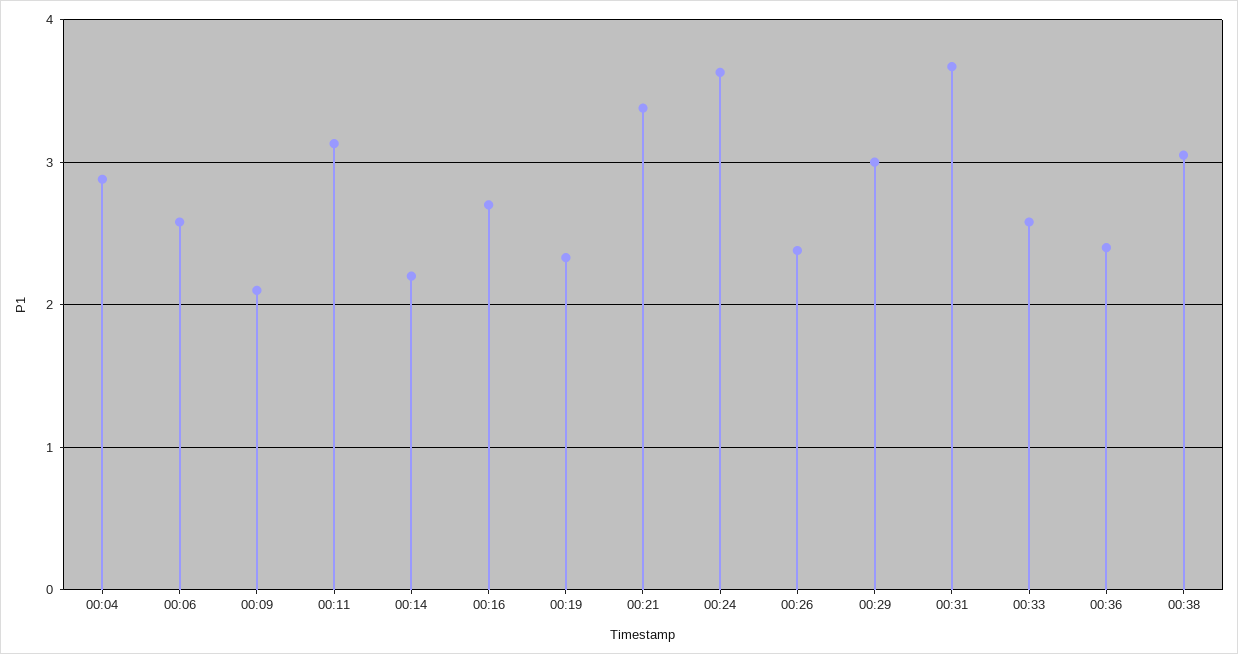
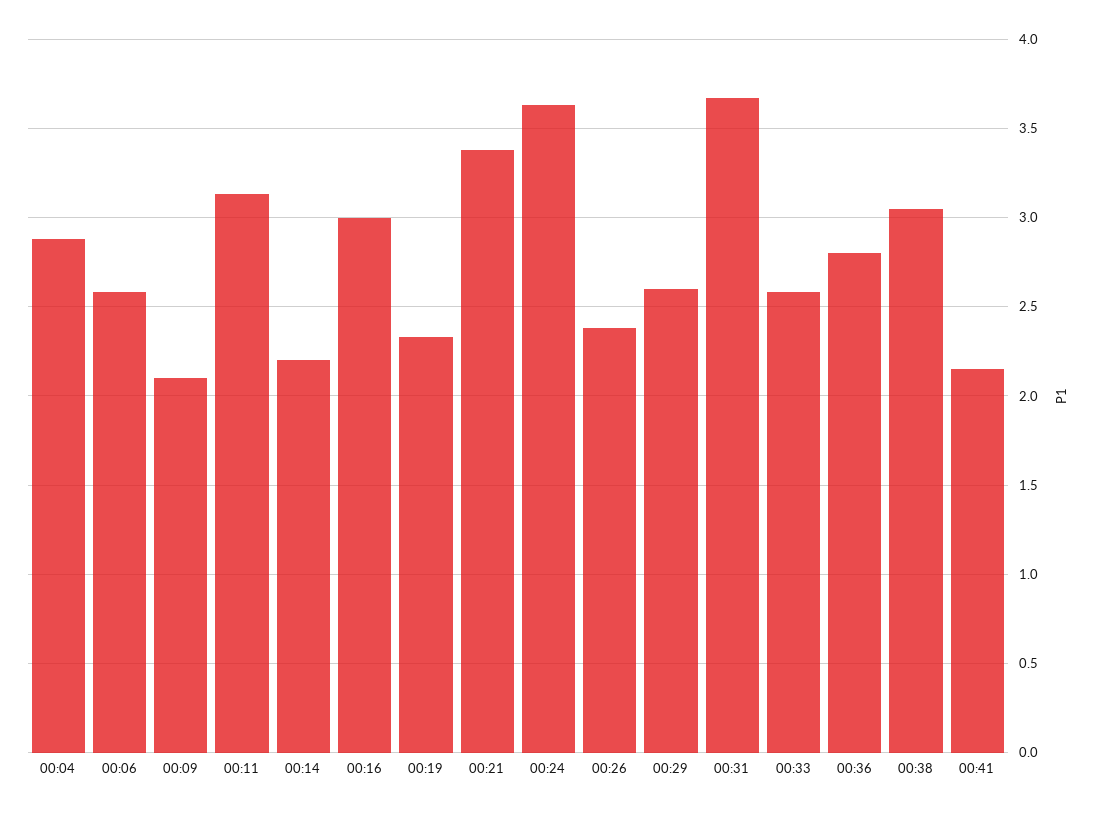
00:16: 2.7 -> 3
00:29: 3 -> 2.6
00:36: 2.4 -> 2.8
00:41: none -> 2.15

